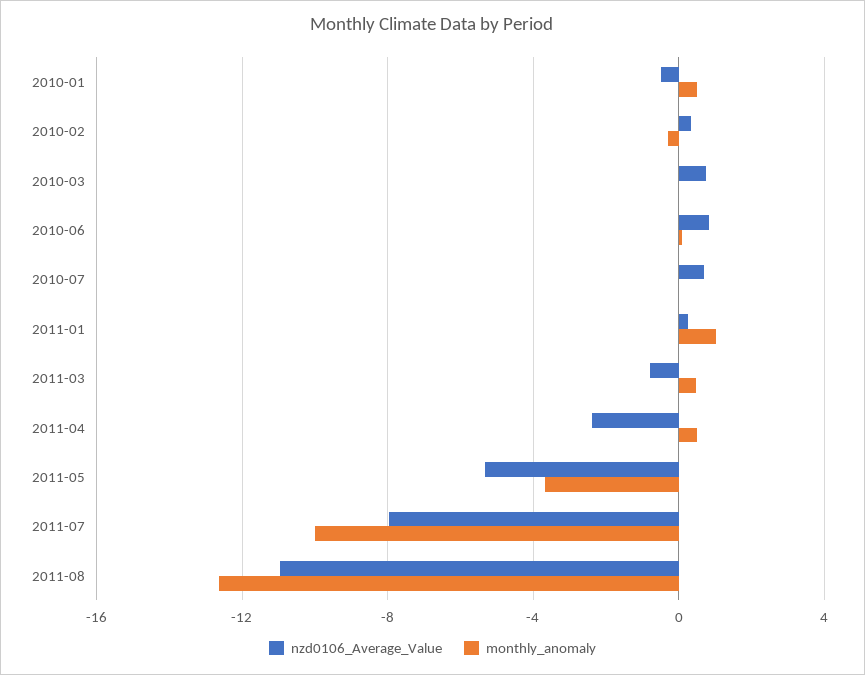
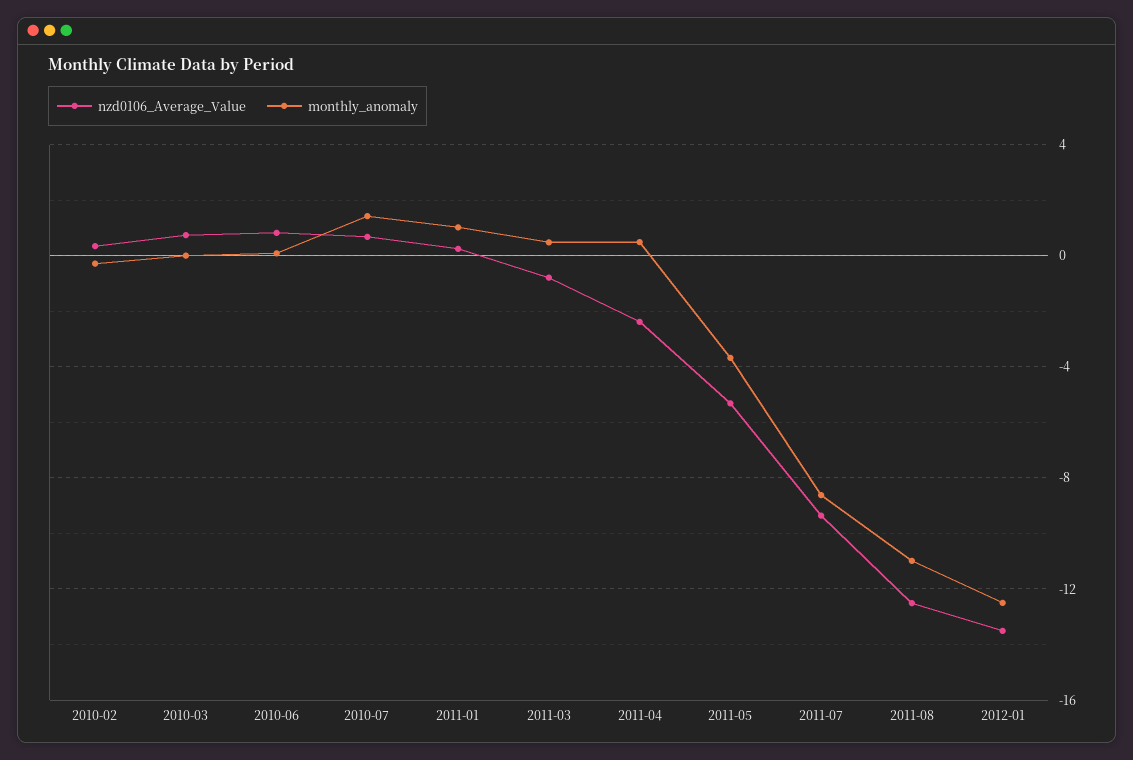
nzd0106_Average_Value, 2010-01: -0.5 -> none
monthly_anomaly, 2010-01: 0.5 -> none
monthly_anomaly, 2010-07: 0 -> 1.5
nzd0106_Average_Value, 2011-07: -8 -> -9.5
monthly_anomaly, 2011-07: -10 -> -8.5
nzd0106_Average_Value, 2011-08: -11 -> -12.5
monthly_anomaly, 2011-08: -12.5 -> -11
nzd0106_Average_Value, 2012-01: none -> -13.5
monthly_anomaly, 2012-01: none -> -12.5

